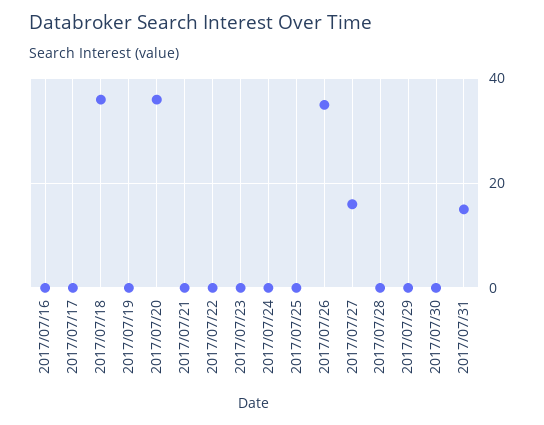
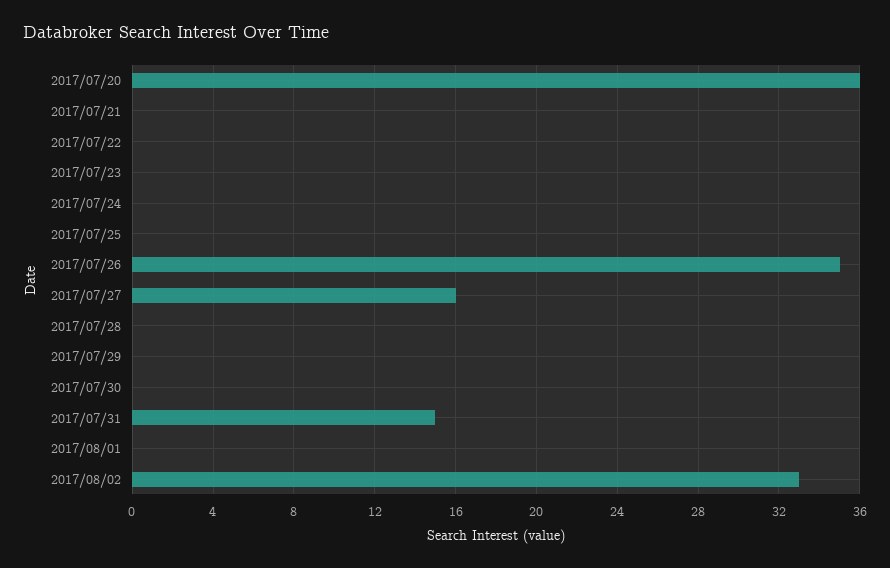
2017/07/16: 0 -> none
2017/07/17: 0 -> none
2017/07/18: 35 -> none
2017/07/19: 0 -> none
2017/08/01: none -> 0
2017/08/02: none -> 33

